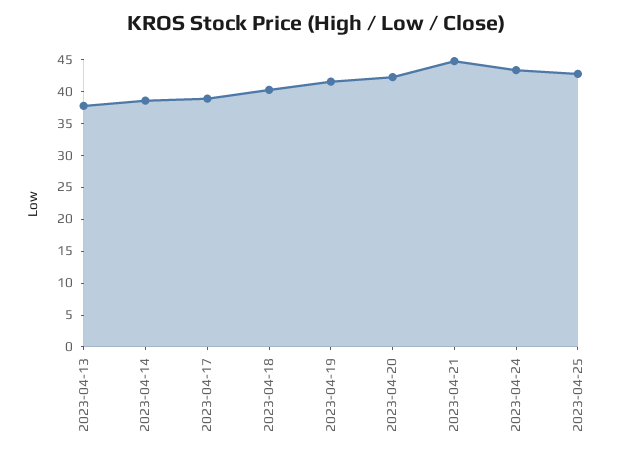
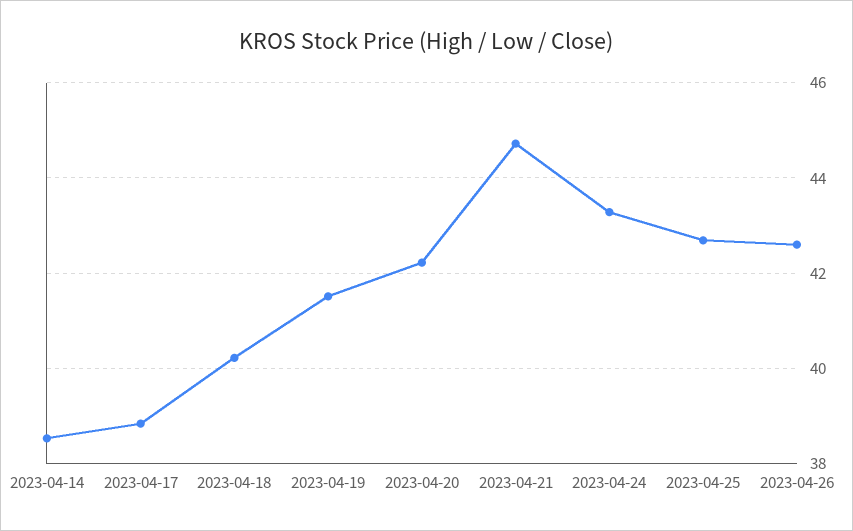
2023-04-13: 37.5 -> none
2023-04-26: none -> 42.6

